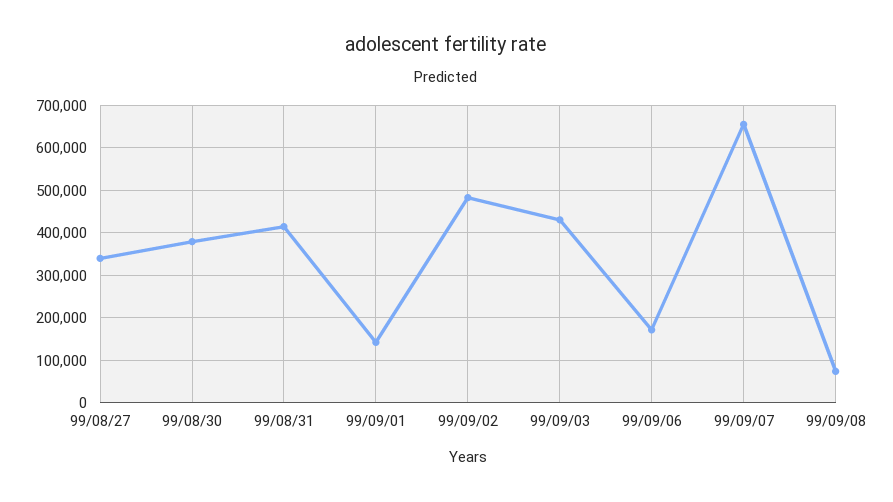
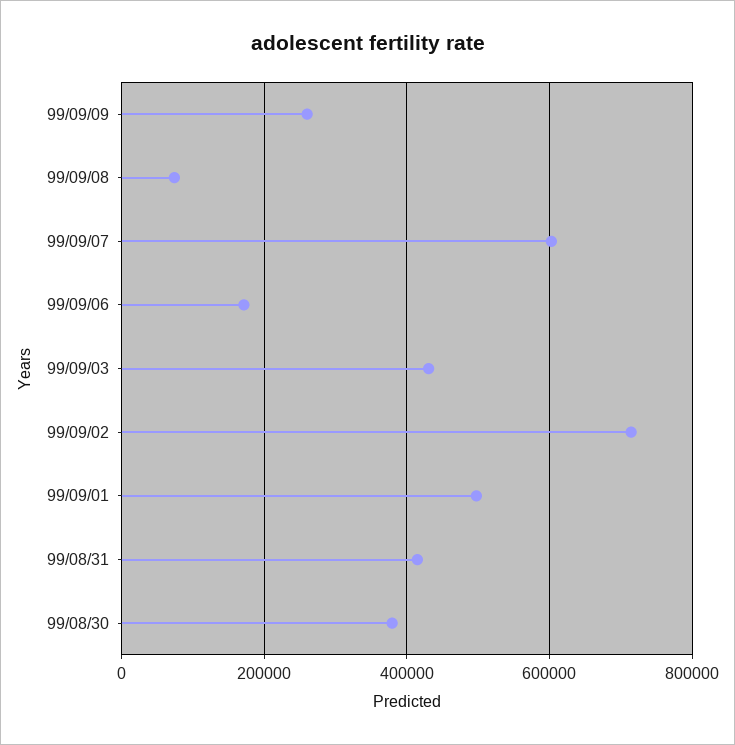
99/08/27: 340000 -> none
99/09/01: 140000 -> 500000
99/09/02: 480000 -> 720000
99/09/07: 660000 -> 600000
99/09/09: none -> 260000

